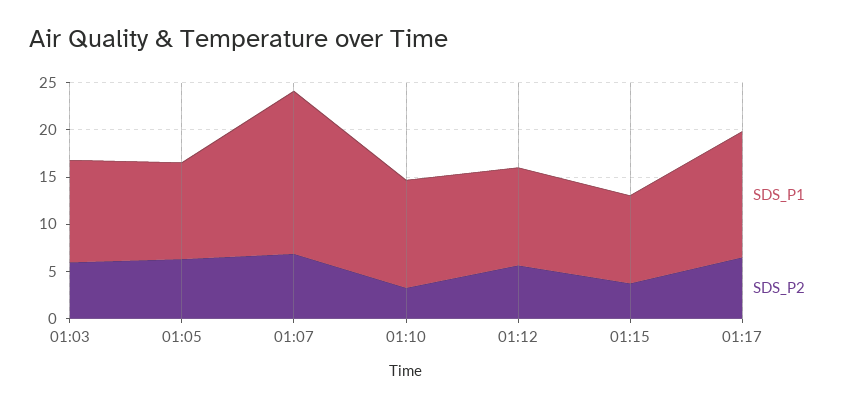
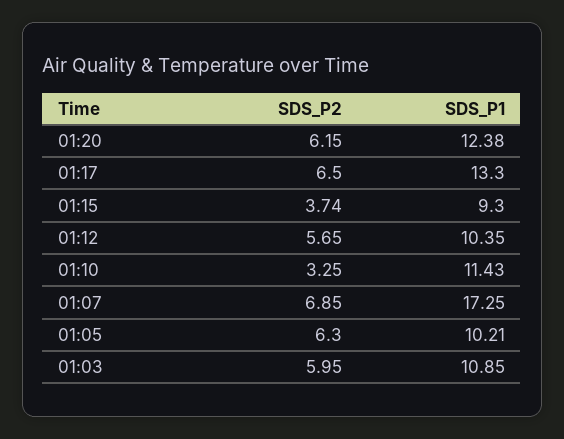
SDS_P2, 01:20: none -> 6.15
SDS_P1, 01:20: none -> 12.38

